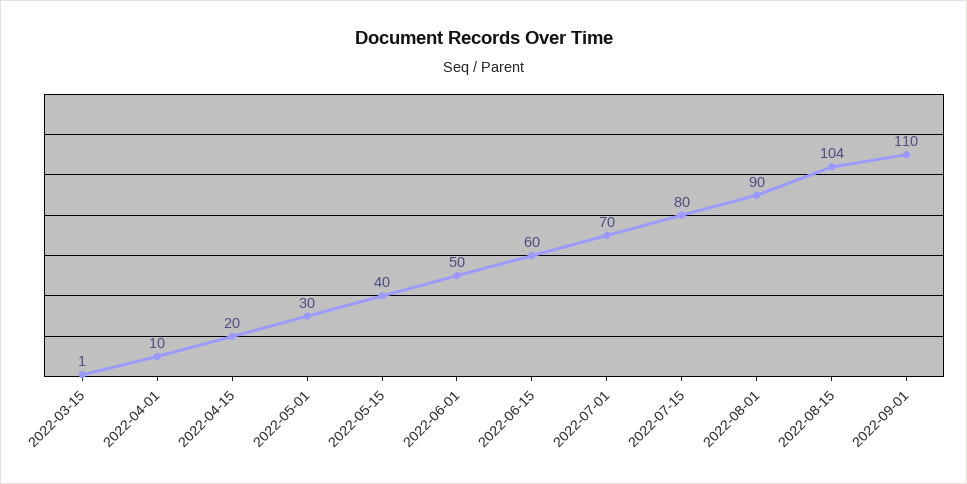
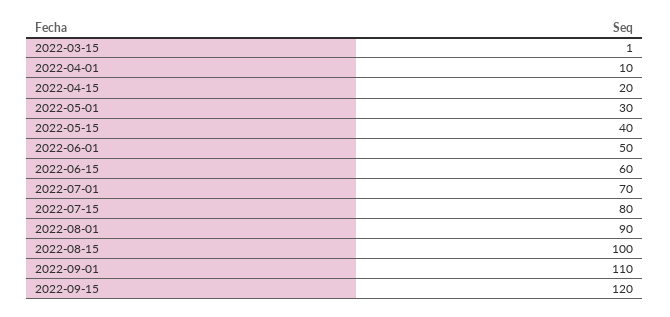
2022-08-15: 104 -> 100
2022-09-15: none -> 120

